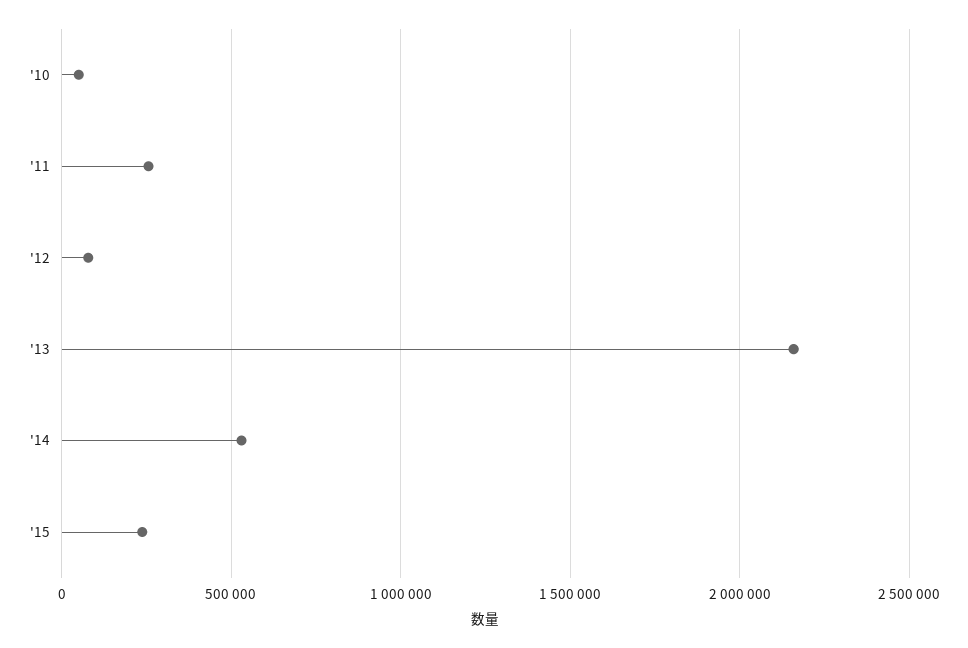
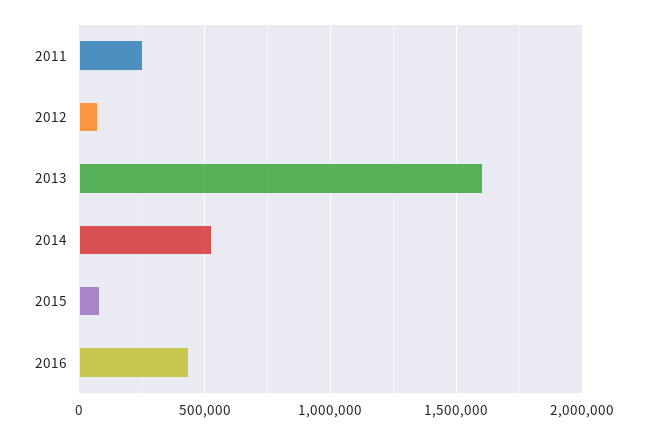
'10: 50000 -> none
'13: 2150000 -> 1600000
'15: 250000 -> 100000
2016: none -> 450000

